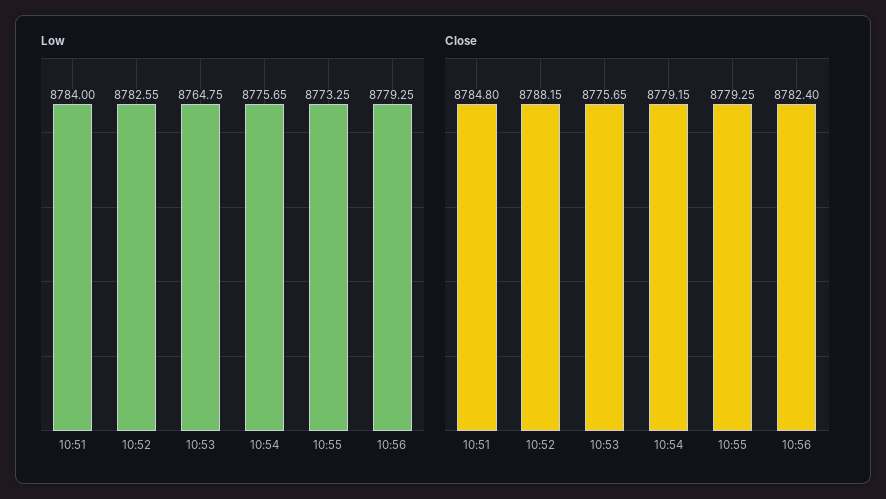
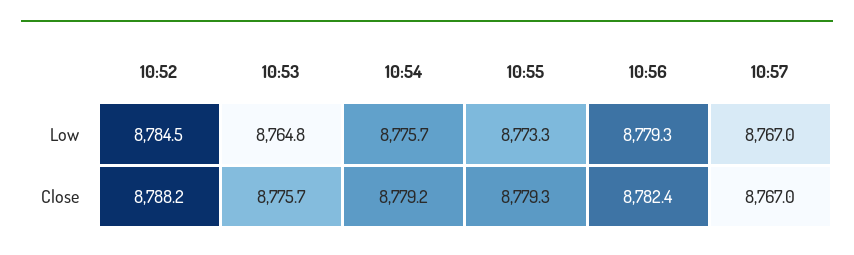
Low, 10:51: 8784 -> none
Low, 10:52: 8782.55 -> 8784.5
Close, 10:51: 8784.8 -> none
Low, 10:57: none -> 8767
Close, 10:57: none -> 8767

